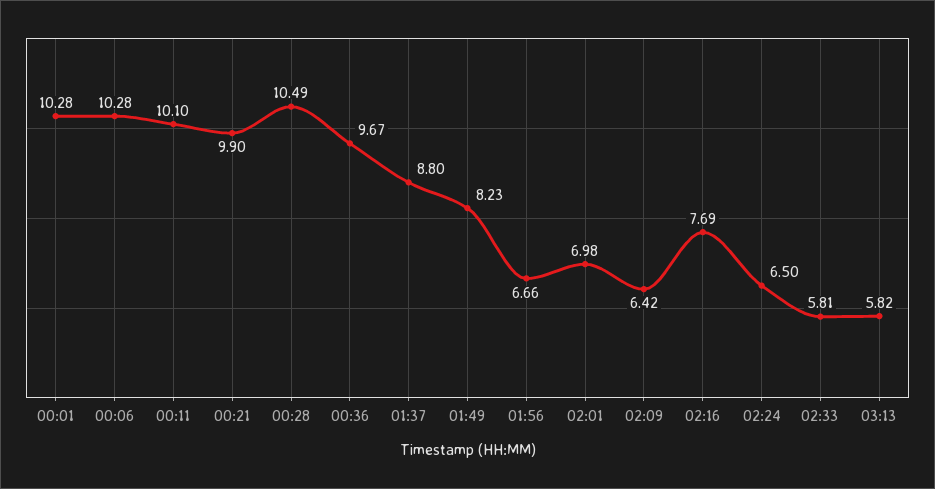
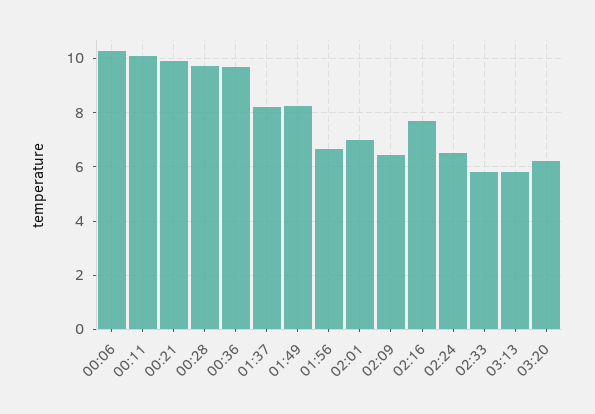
00:01: 10.28 -> none
00:28: 10.49 -> 9.75
01:37: 8.8 -> 8.25
03:20: none -> 6.25

